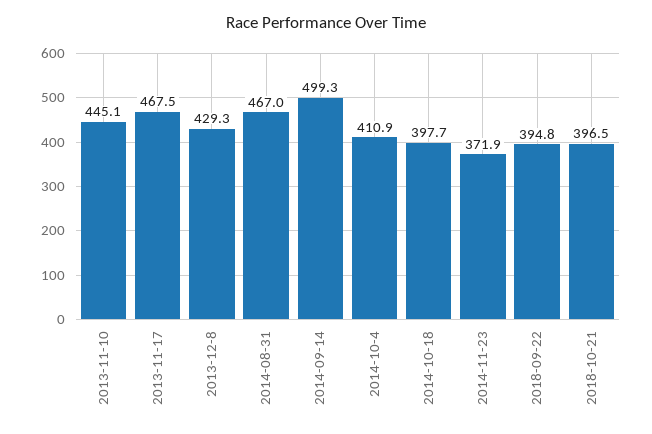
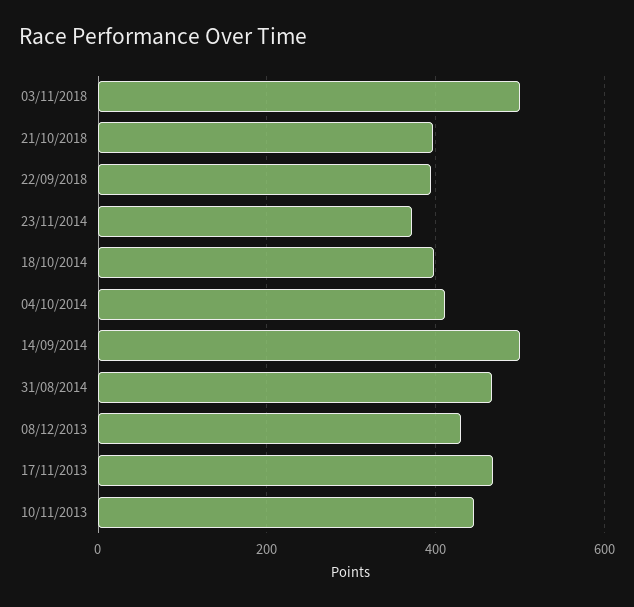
03/11/2018: none -> 500

